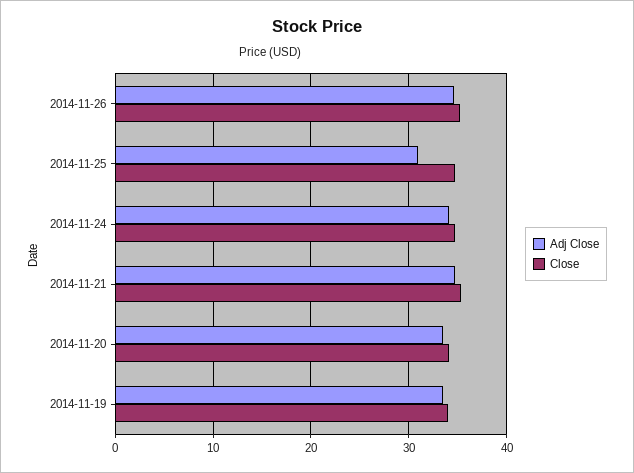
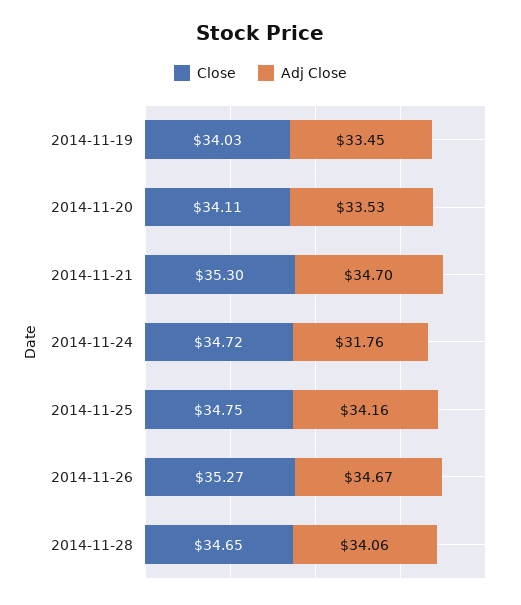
Adj Close, 2014-11-25: 31 -> 34.16
Adj Close, 2014-11-24: 34 -> 31.76
Close, 2014-11-28: none -> 34.65
Adj Close, 2014-11-28: none -> 34.06

